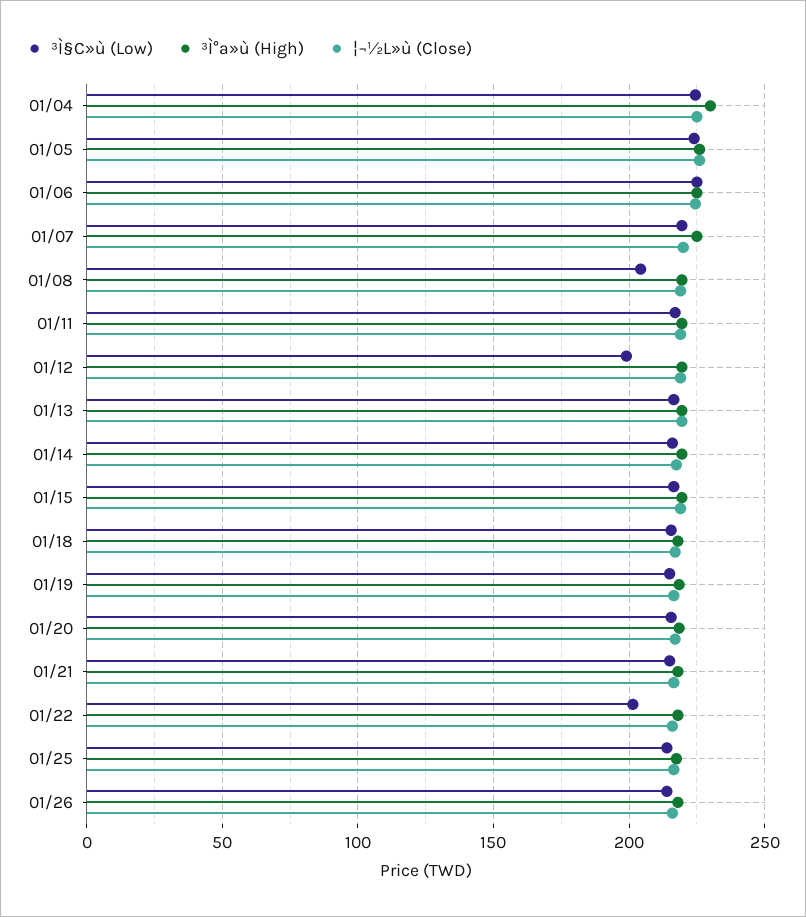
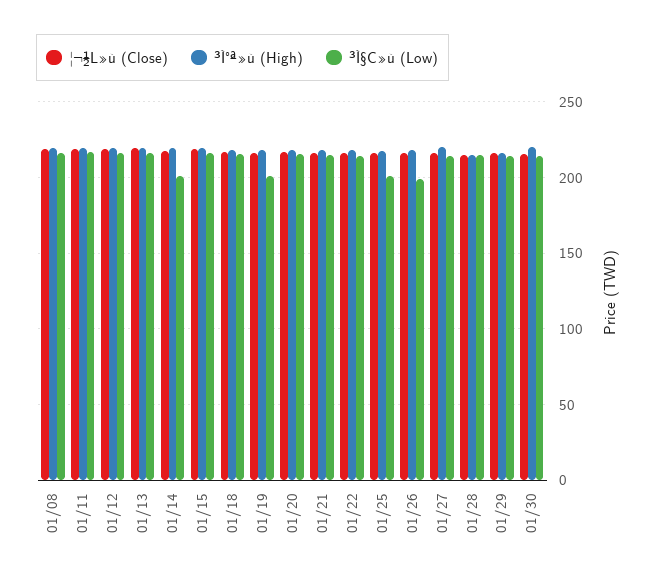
³Ì§C»ù (Low), 01/04: 225 -> none
³Ì°ª»ù (High), 01/04: 230 -> none
¦¬½L»ù (Close), 01/04: 225 -> none
³Ì§C»ù (Low), 01/05: 225 -> none
³Ì°ª»ù (High), 01/05: 225 -> none
¦¬½L»ù (Close), 01/05: 225 -> none
³Ì§C»ù (Low), 01/06: 225 -> none
³Ì°ª»ù (High), 01/06: 225 -> none
¦¬½L»ù (Close), 01/06: 225 -> none
³Ì§C»ù (Low), 01/07: 220 -> none
³Ì°ª»ù (High), 01/07: 225 -> none
¦¬½L»ù (Close), 01/07: 220 -> none
³Ì§C»ù (Low), 01/08: 205 -> 215
³Ì§C»ù (Low), 01/12: 200 -> 215
³Ì§C»ù (Low), 01/14: 215 -> 200
³Ì§C»ù (Low), 01/19: 215 -> 200
³Ì§C»ù (Low), 01/22: 200 -> 215
³Ì§C»ù (Low), 01/25: 215 -> 200
³Ì§C»ù (Low), 01/26: 215 -> 200
¦¬½L»ù (Close), 01/27: none -> 215
³Ì°ª»ù (High), 01/27: none -> 220
³Ì§C»ù (Low), 01/27: none -> 215
¦¬½L»ù (Close), 01/28: none -> 215
³Ì°ª»ù (High), 01/28: none -> 215
³Ì§C»ù (Low), 01/28: none -> 215
¦¬½L»ù (Close), 01/29: none -> 215
³Ì°ª»ù (High), 01/29: none -> 215
³Ì§C»ù (Low), 01/29: none -> 215
¦¬½L»ù (Close), 01/30: none -> 215
³Ì°ª»ù (High), 01/30: none -> 220
³Ì§C»ù (Low), 01/30: none -> 215

